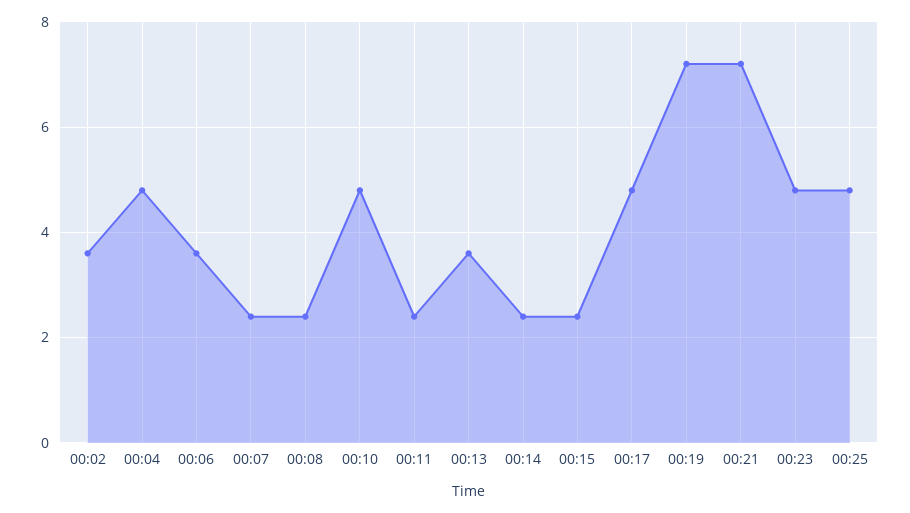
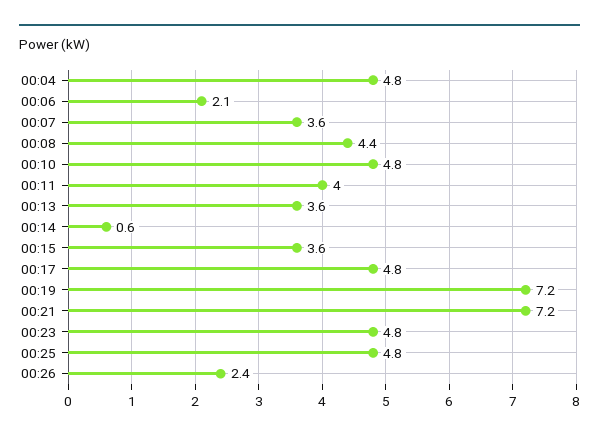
00:02: 3.5 -> none
00:06: 3.5 -> 2.1
00:07: 2.5 -> 3.6
00:08: 2.5 -> 4.4
00:11: 2.5 -> 4
00:14: 2.5 -> 0.6
00:15: 2.5 -> 3.6
00:26: none -> 2.4

